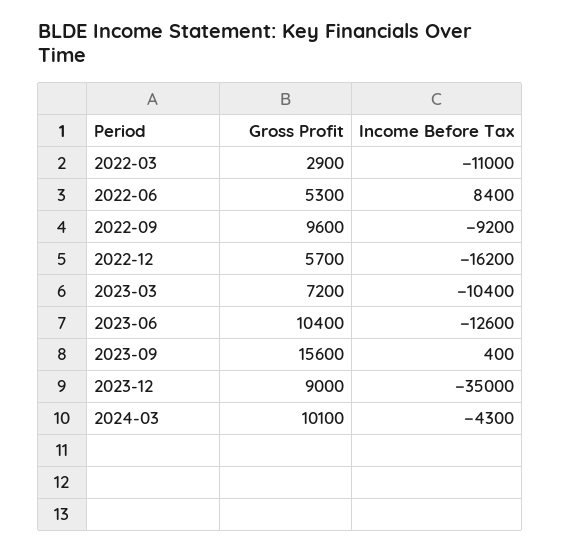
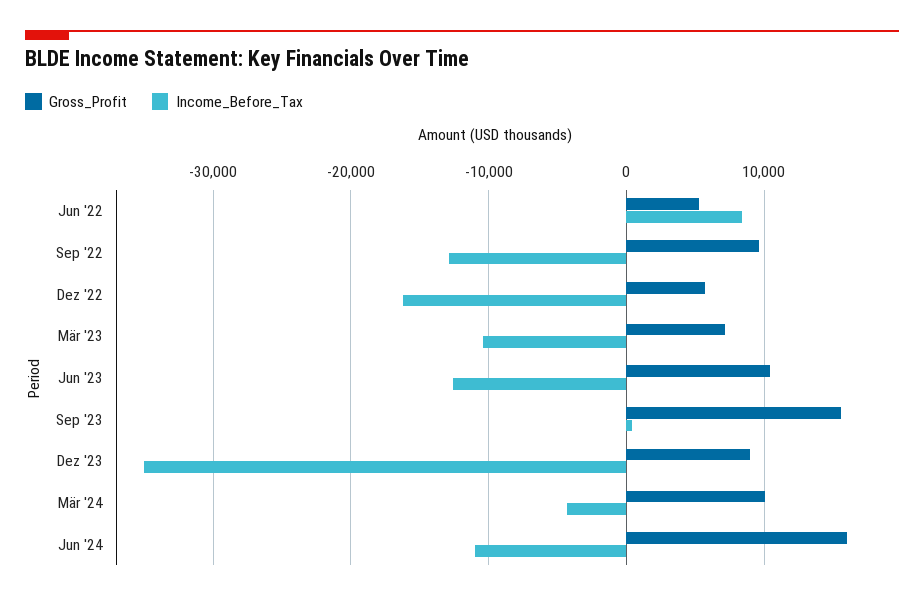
Gross Profit, 2022-03: 2900 -> none
Income Before Tax, 2022-03: -11000 -> none
Income Before Tax, 2022-09: -9200 -> -13000
Gross Profit, Jun '24: none -> 16000
Income Before Tax, Jun '24: none -> -11000

